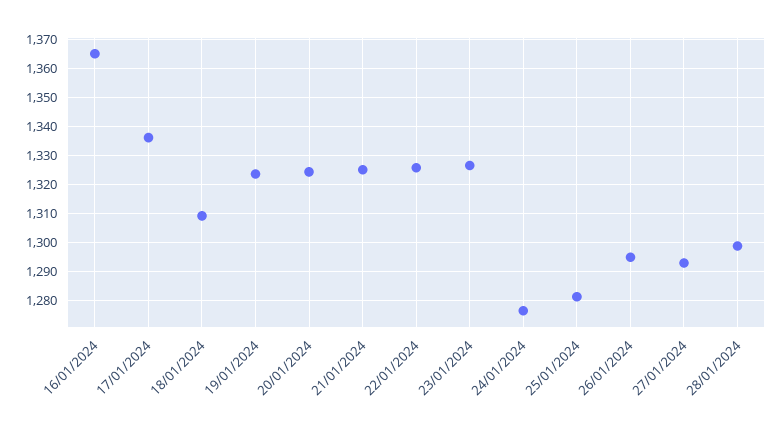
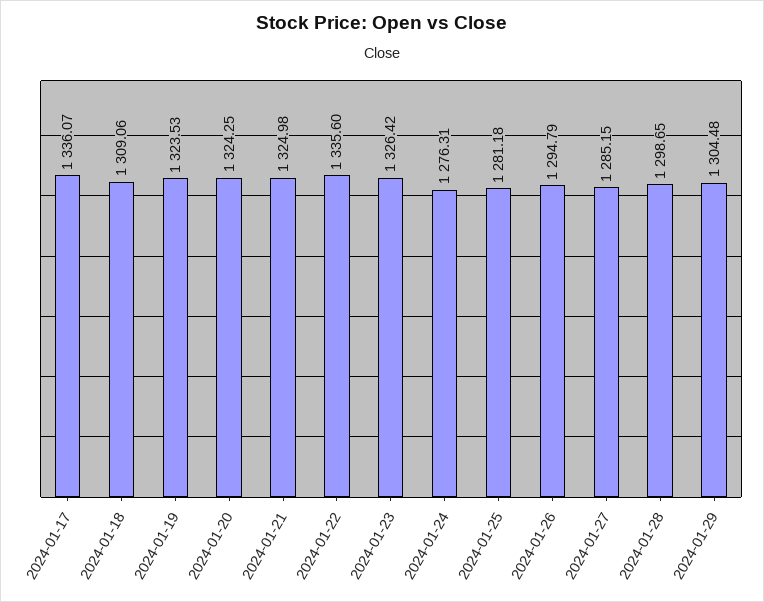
16/01/2024: 1365 -> none
22/01/2024: 1325 -> 1335.6
27/01/2024: 1292.5 -> 1285.15
2024-01-29: none -> 1304.48

